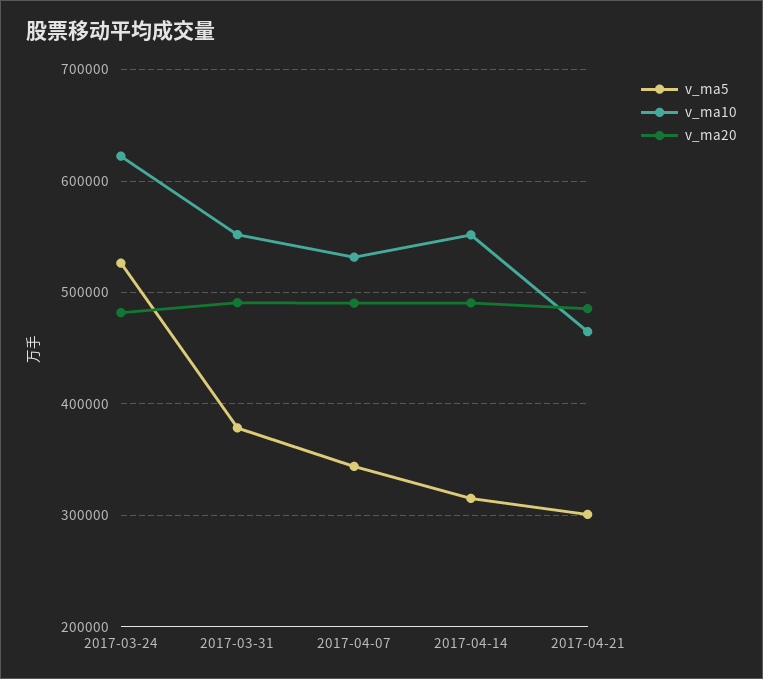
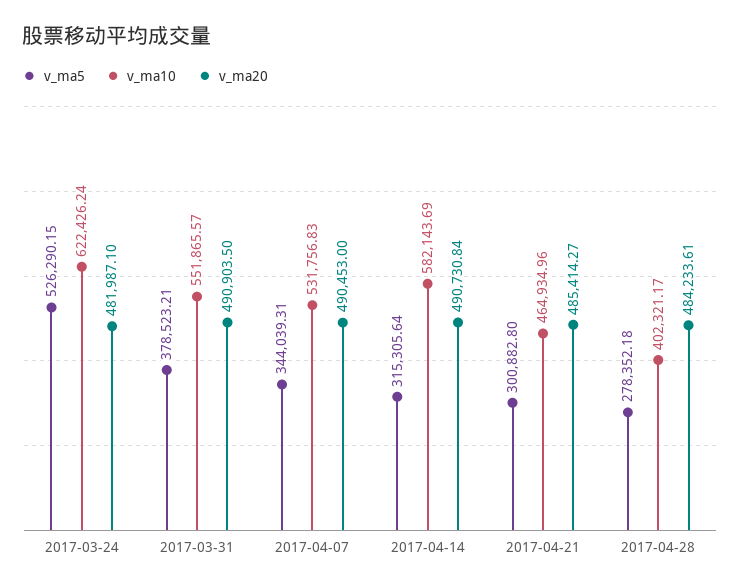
v_ma10, 2017-04-14: 550000 -> 582143.69
v_ma5, 2017-04-28: none -> 278352.18
v_ma10, 2017-04-28: none -> 402321.17
v_ma20, 2017-04-28: none -> 484233.61

